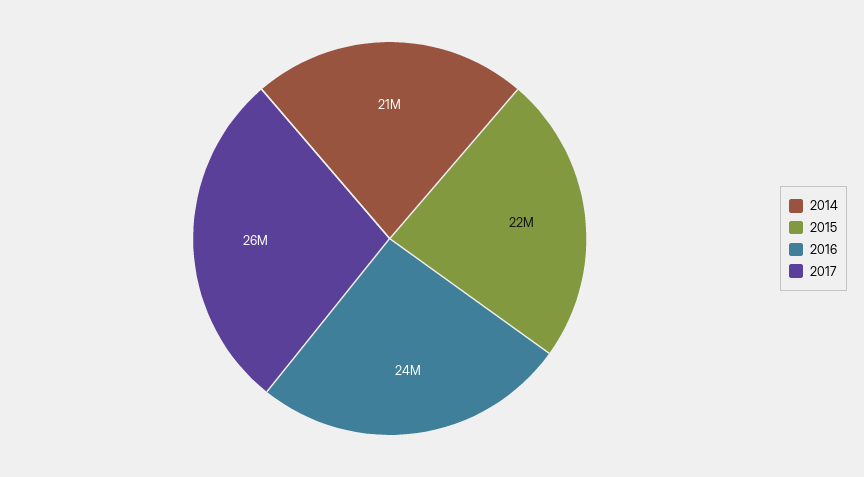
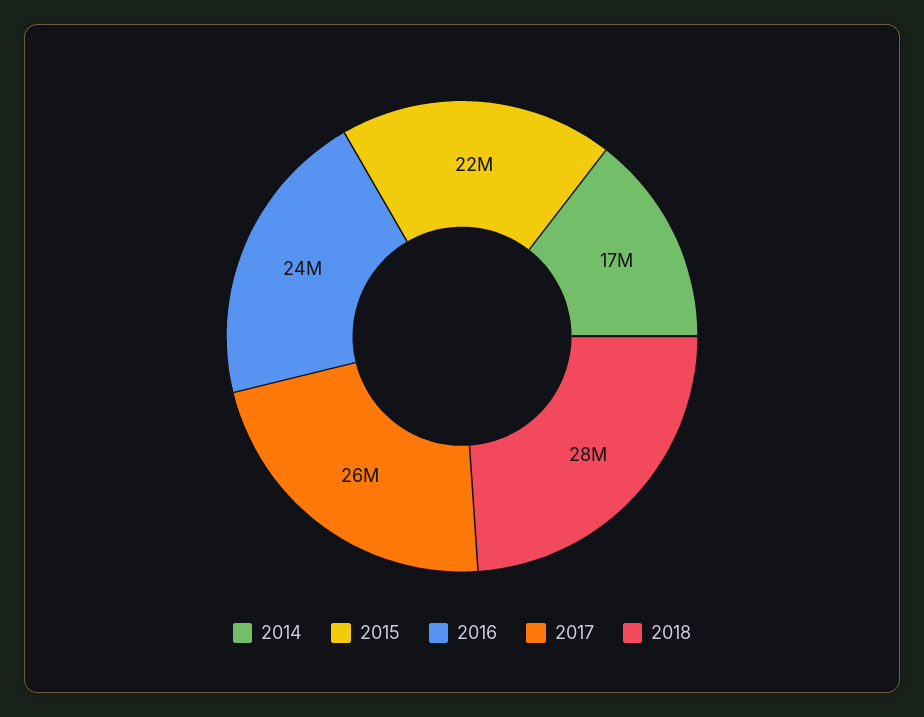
2014: 21000000 -> 17000000
2018: none -> 28000000

